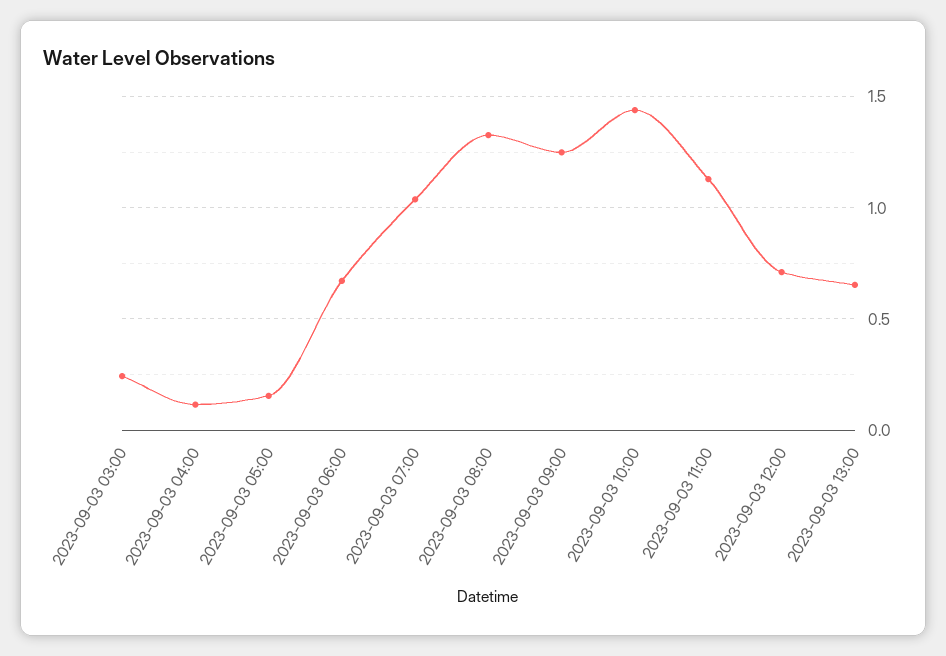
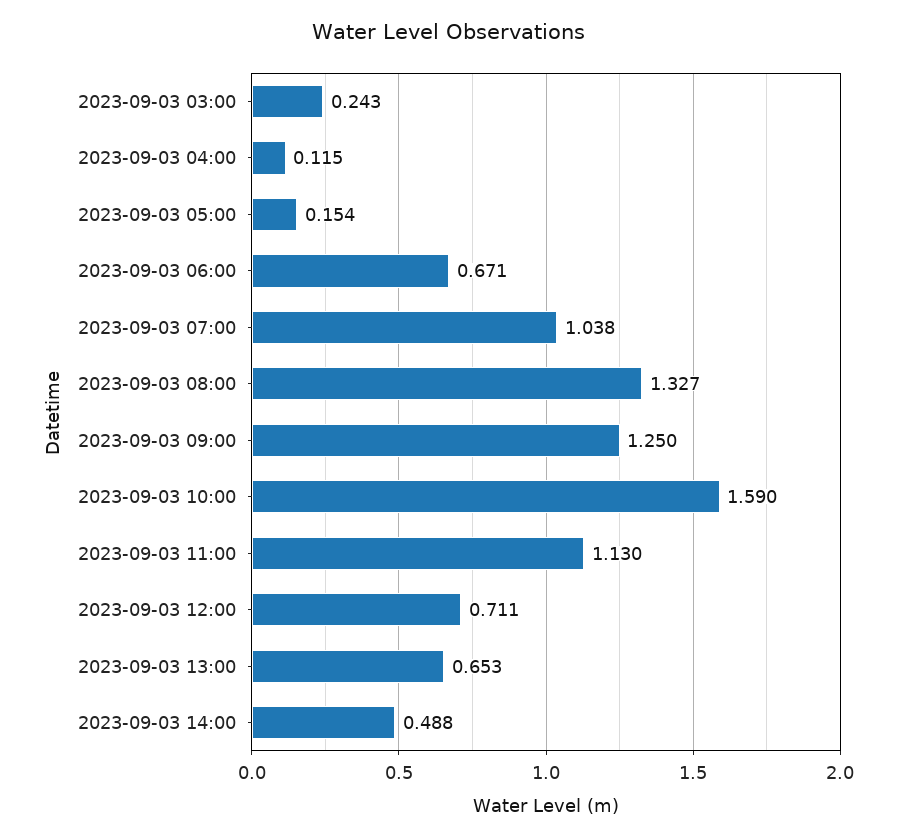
2023-09-03 10:00: 1.45 -> 1.59
2023-09-03 14:00: none -> 0.488

